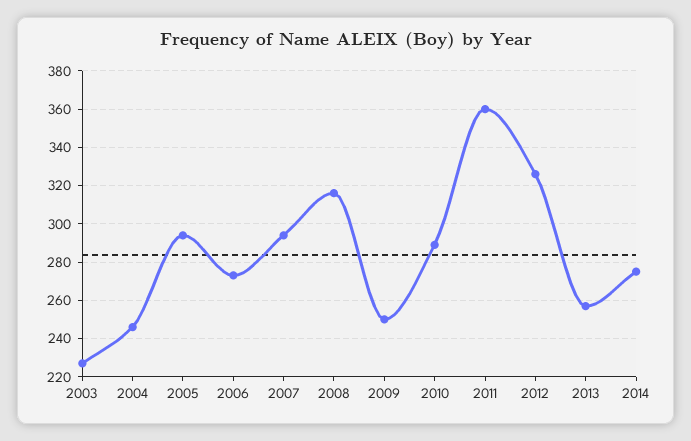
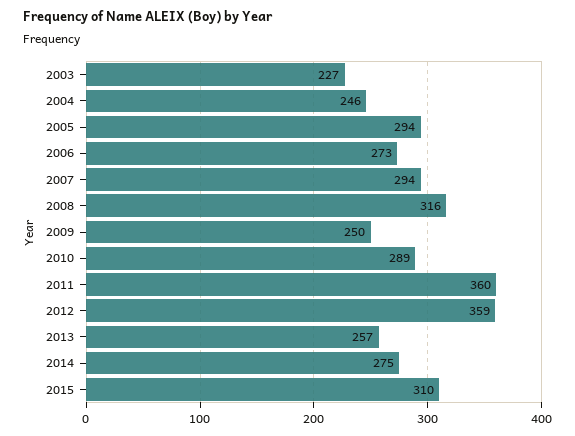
2012: 325 -> 359
2015: none -> 310

